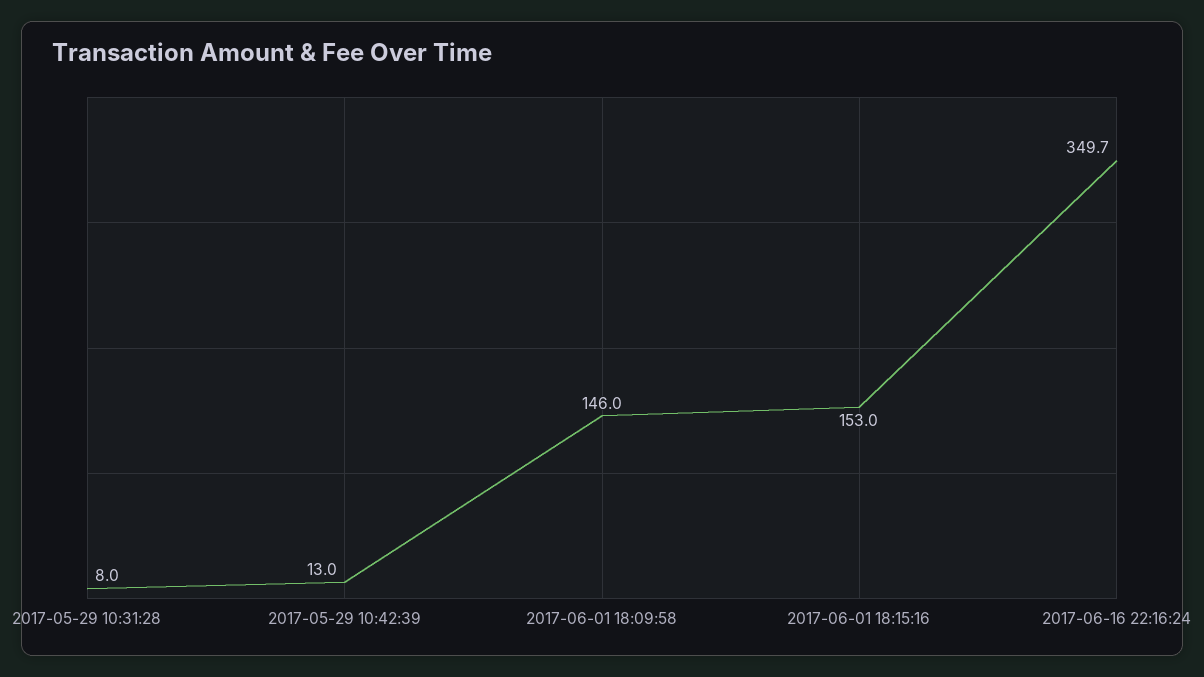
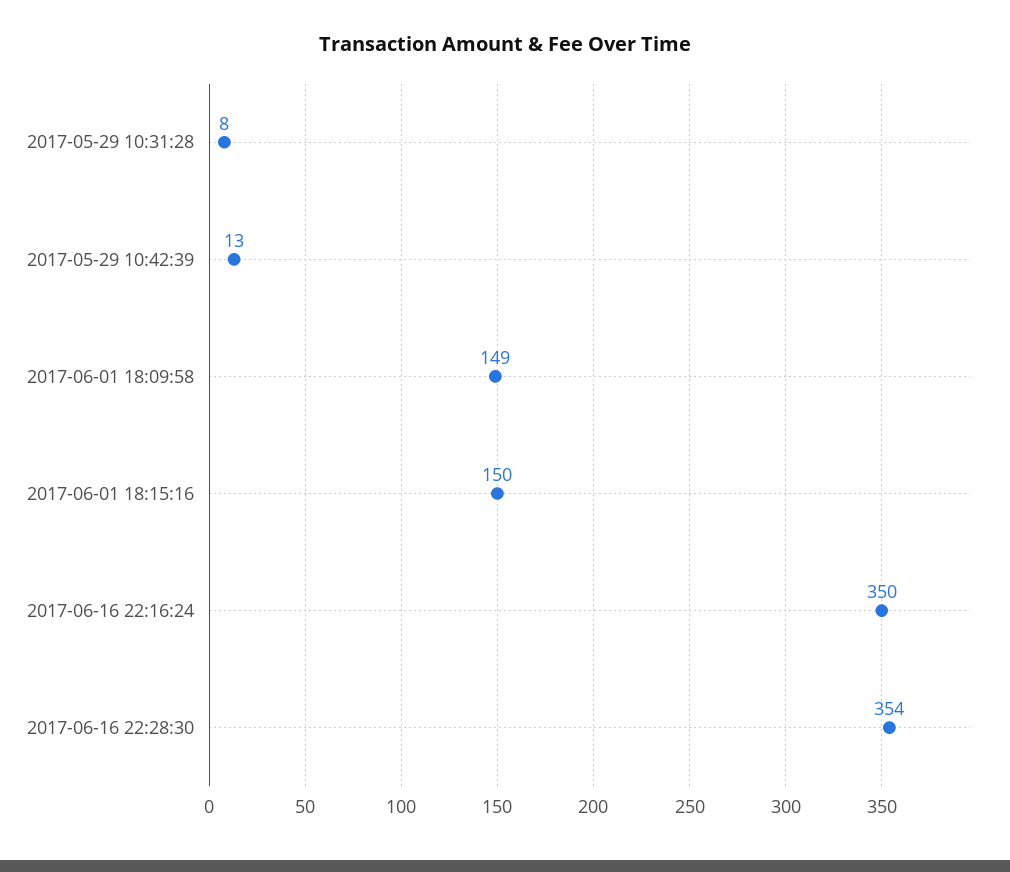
2017-06-01 18:09:58: 146 -> 149
2017-06-01 18:15:16: 153 -> 150
2017-06-16 22:28:30: none -> 354

